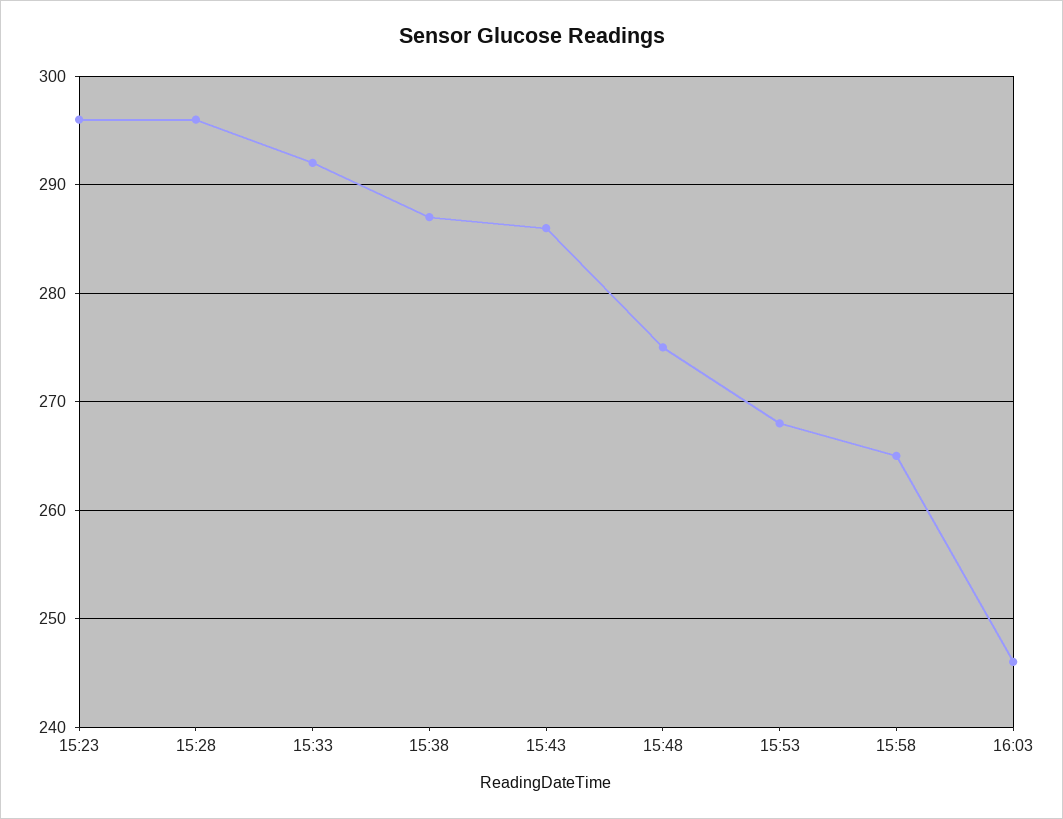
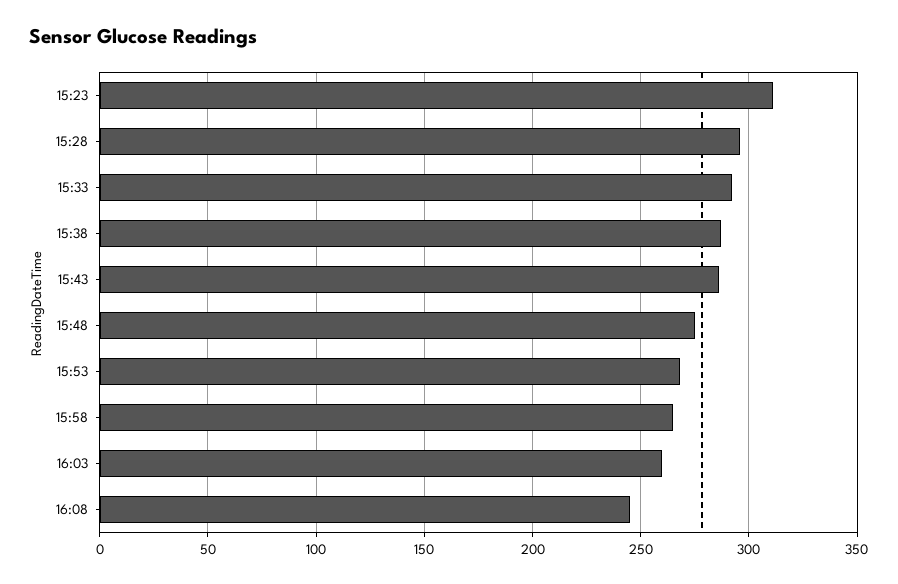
15:23: 296 -> 310
16:03: 246 -> 260
16:08: none -> 245

